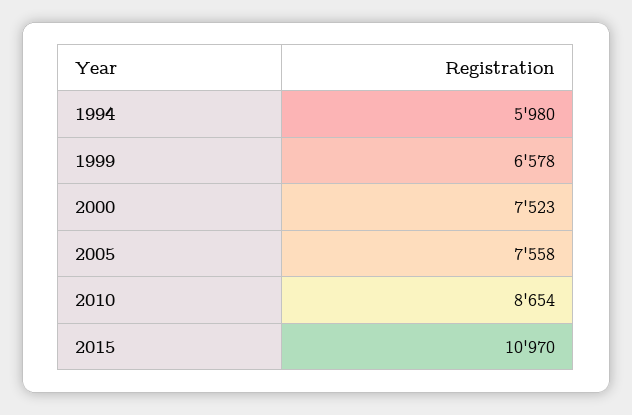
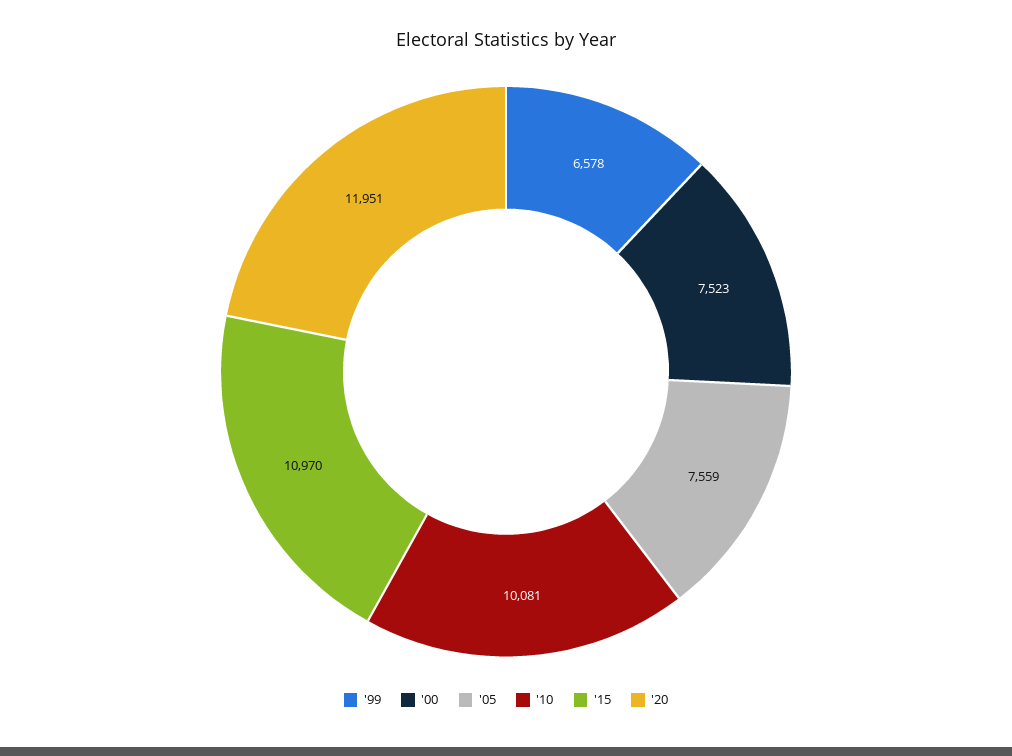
1994: 5980 -> none
2005: 7558 -> 7559
2010: 8654 -> 10081
'20: none -> 11951

